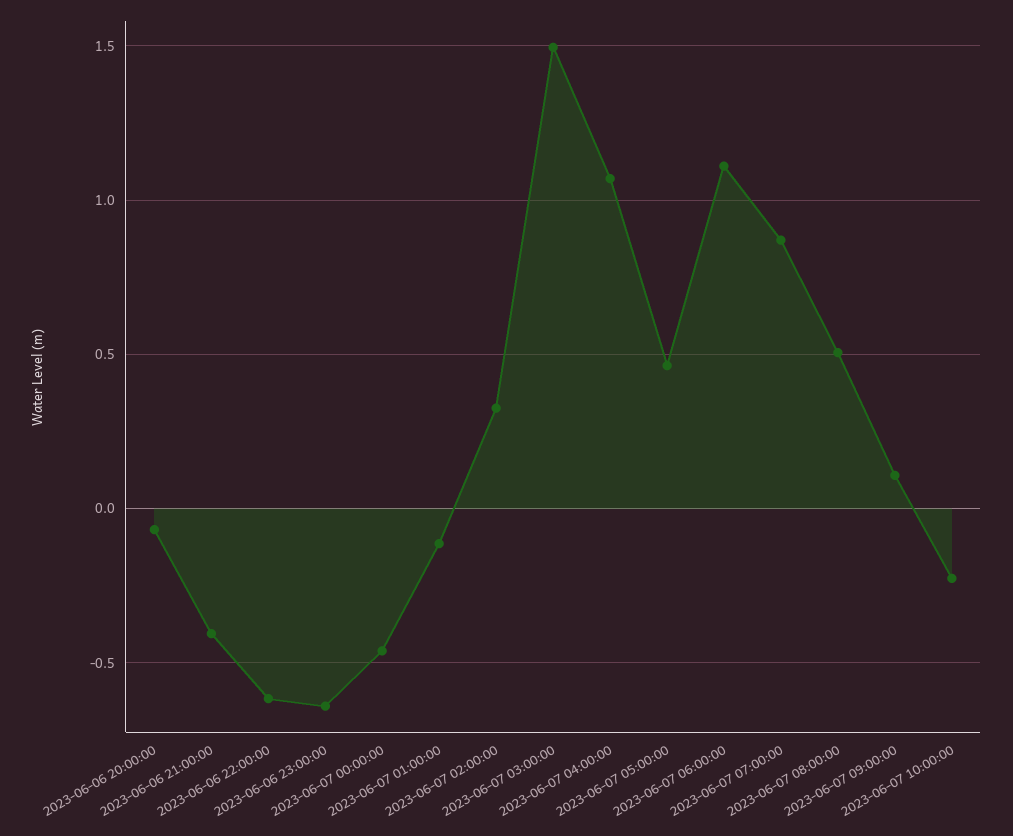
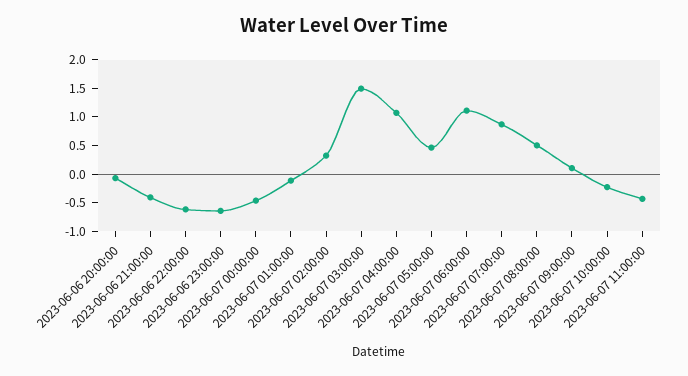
2023-06-07 11:00:00: none -> -0.5

